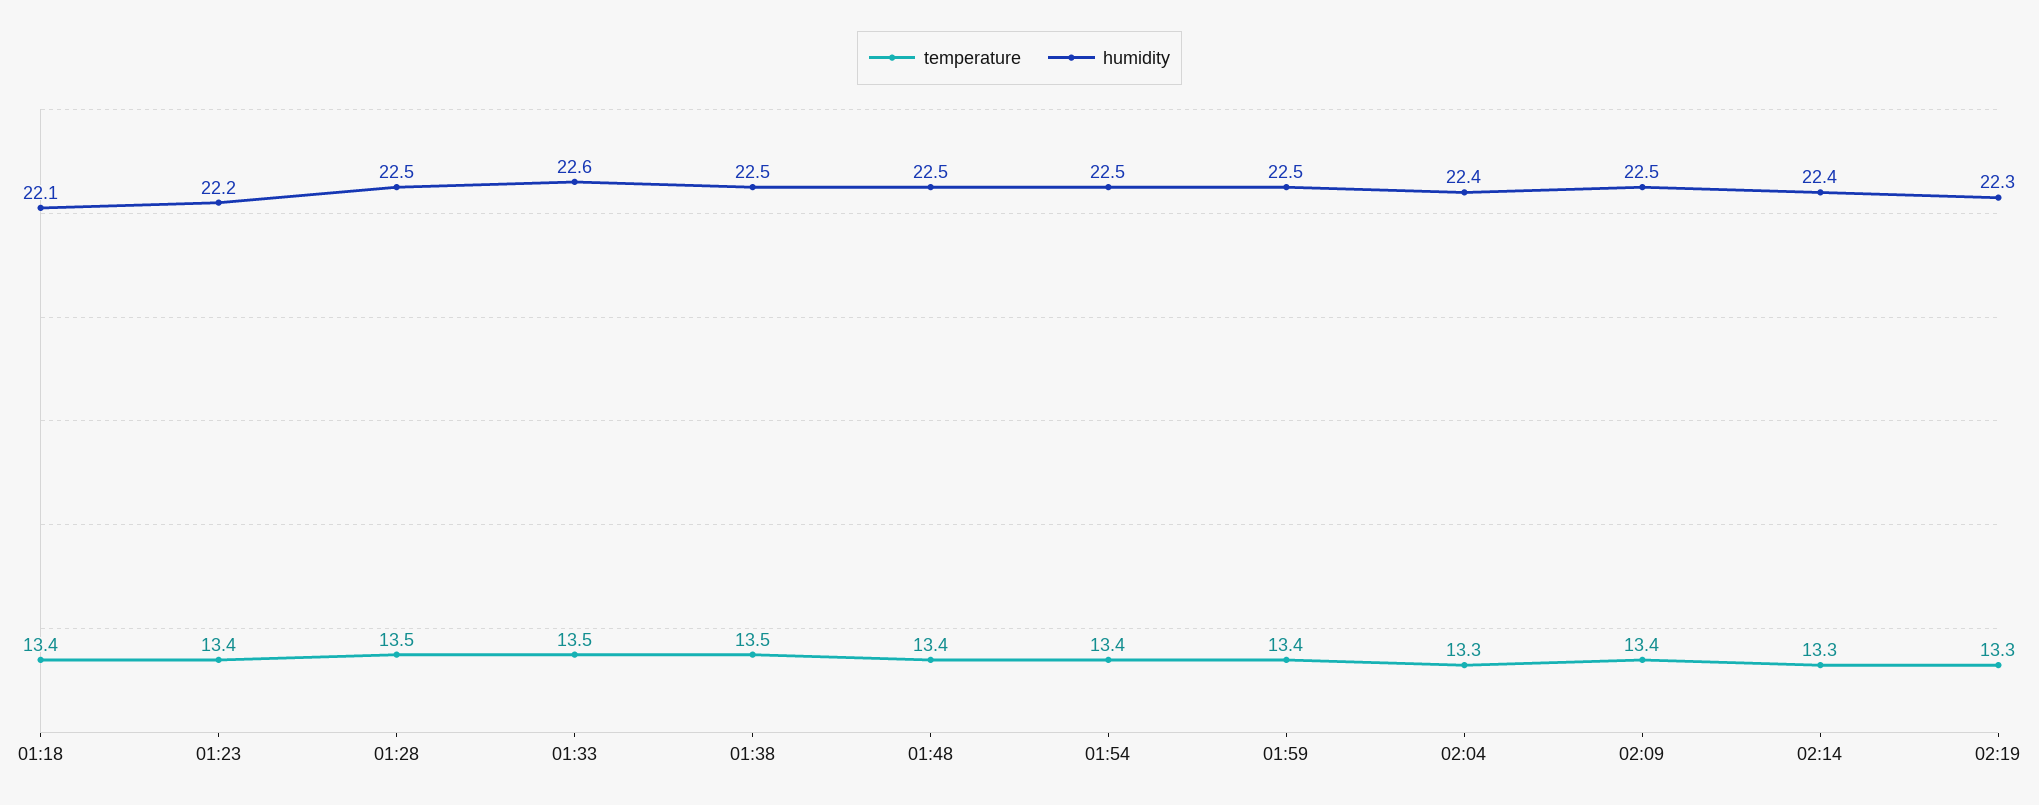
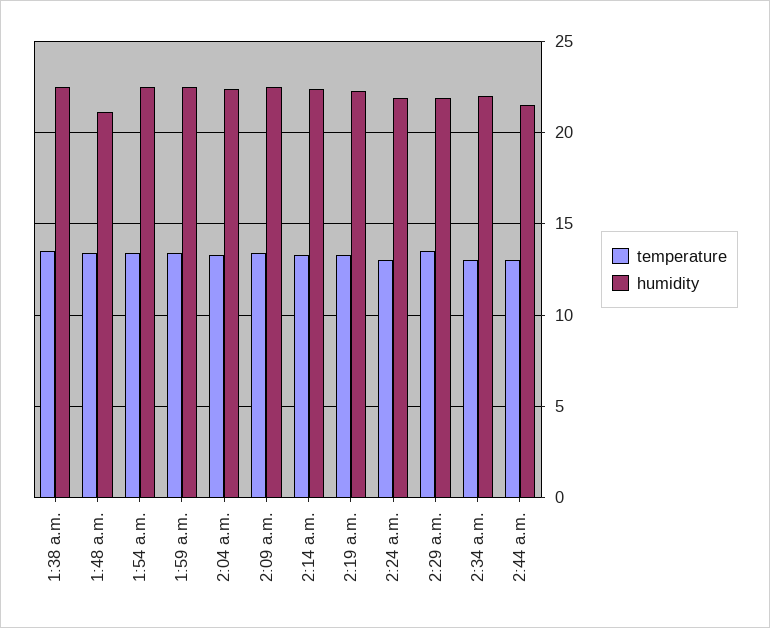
temperature, 01:18: 13.4 -> none
humidity, 01:18: 22.1 -> none
temperature, 01:23: 13.4 -> none
humidity, 01:23: 22.2 -> none
temperature, 01:28: 13.5 -> none
humidity, 01:28: 22.5 -> none
temperature, 01:33: 13.5 -> none
humidity, 01:33: 22.6 -> none
humidity, 01:48: 22.5 -> 21
temperature, 2:24 a.m.: none -> 13
humidity, 2:24 a.m.: none -> 22
temperature, 2:29 a.m.: none -> 13.5
humidity, 2:29 a.m.: none -> 22
temperature, 2:34 a.m.: none -> 13
humidity, 2:34 a.m.: none -> 22
temperature, 2:44 a.m.: none -> 13
humidity, 2:44 a.m.: none -> 21.5

